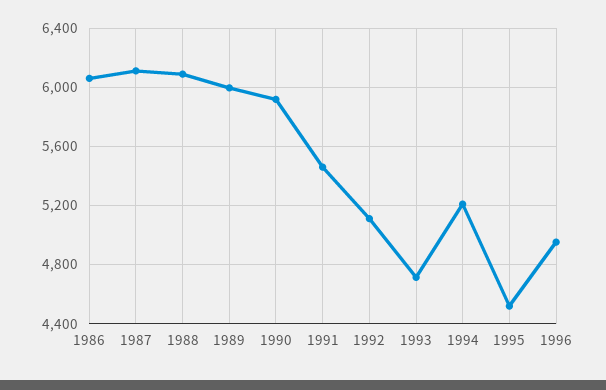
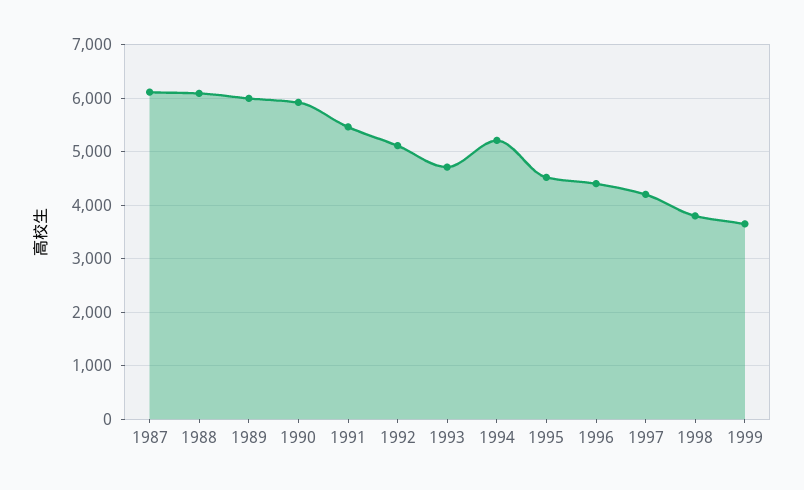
1986: 6050 -> none
1996: 4950 -> 4400
1997: none -> 4200
1998: none -> 3800
1999: none -> 3600

